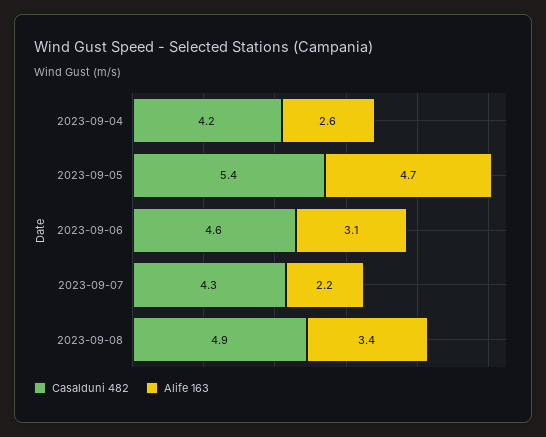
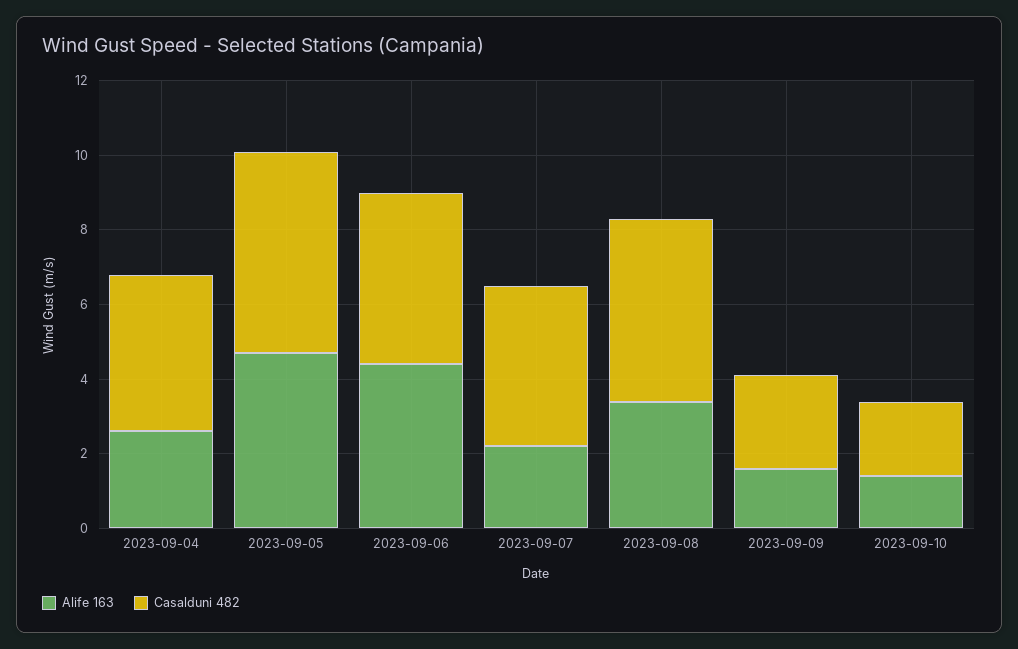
Alife 163, 2023-09-06: 3.1 -> 4.5
Alife 163, 2023-09-09: none -> 1.5
Casalduni 482, 2023-09-09: none -> 2.5
Alife 163, 2023-09-10: none -> 1.5
Casalduni 482, 2023-09-10: none -> 2

